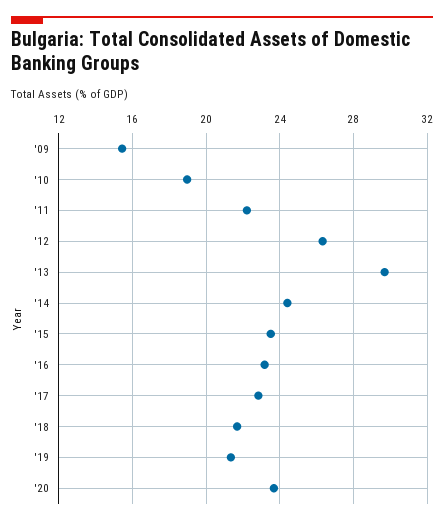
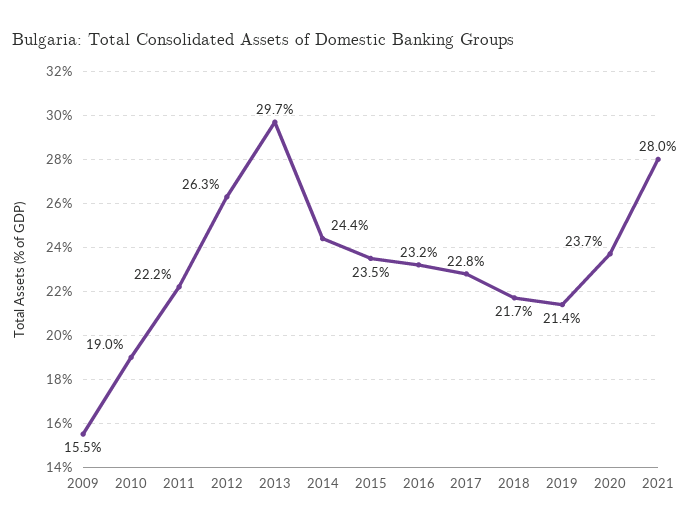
2021: none -> 28

